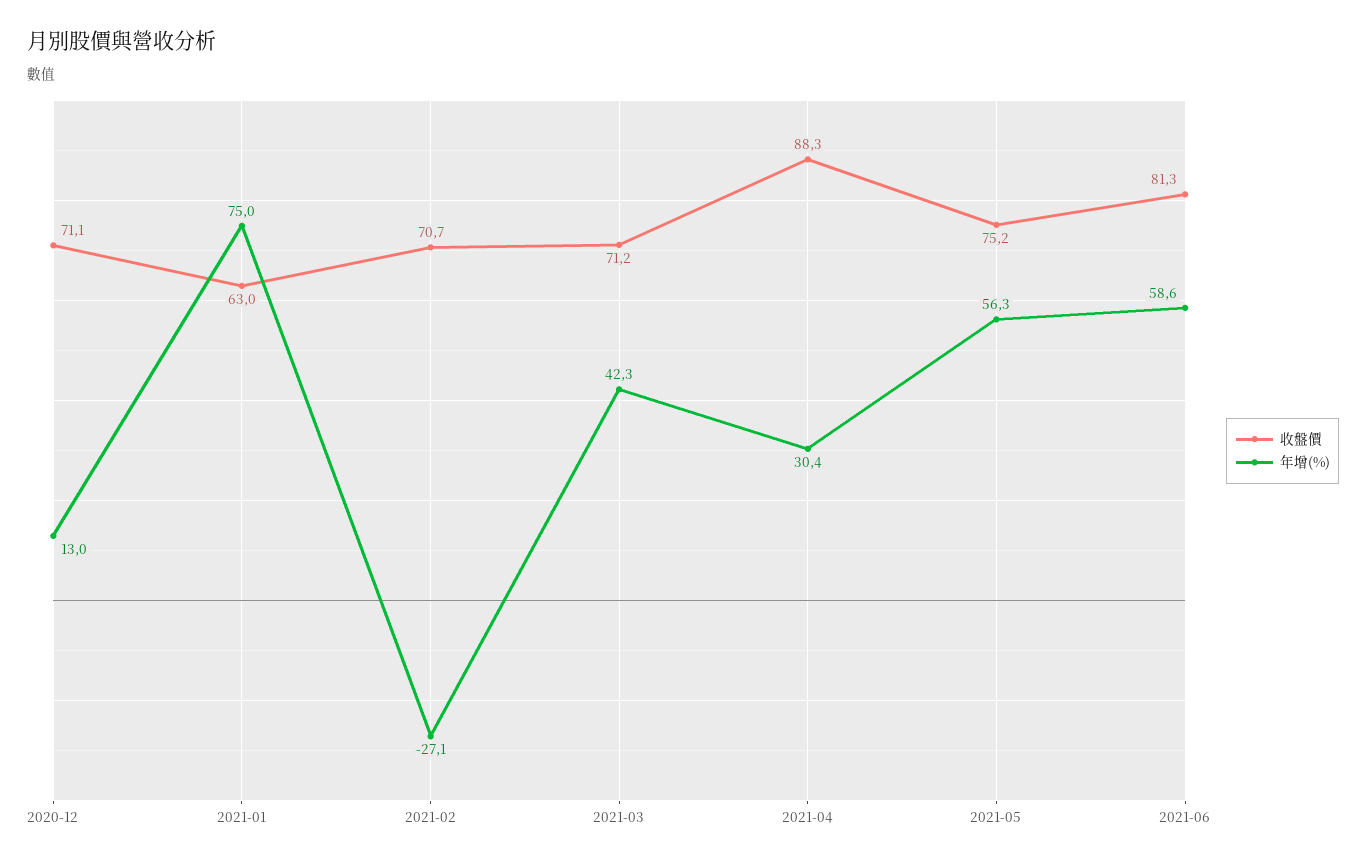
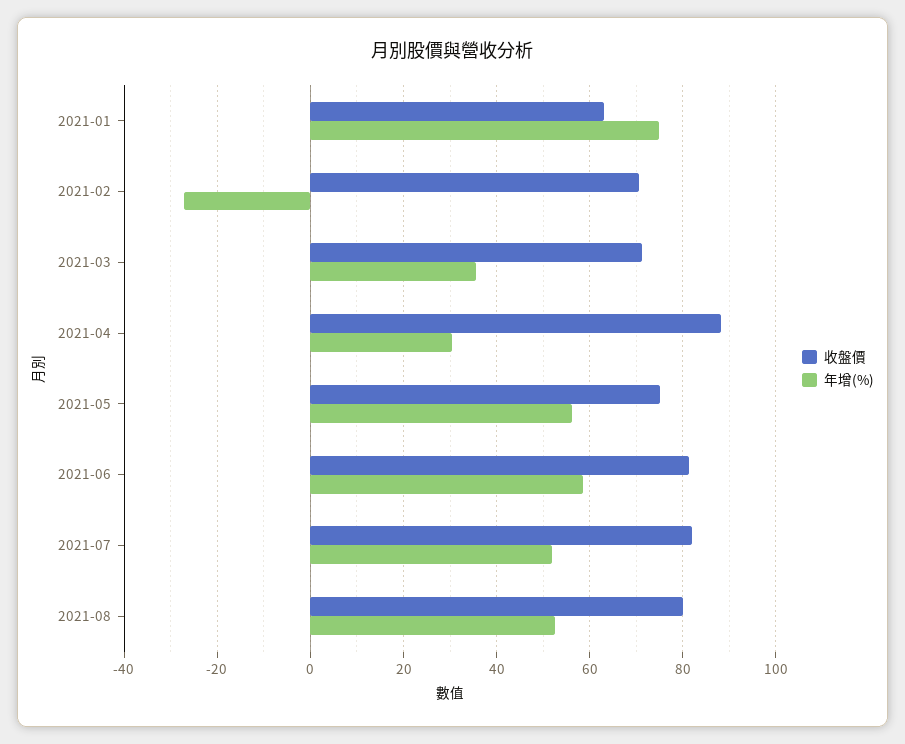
收盤價, 2020-12: 71.1 -> none
年增(%), 2020-12: 13 -> none
年增(%), 2021-03: 42.3 -> 36
收盤價, 2021-07: none -> 82
年增(%), 2021-07: none -> 52
收盤價, 2021-08: none -> 80
年增(%), 2021-08: none -> 52

